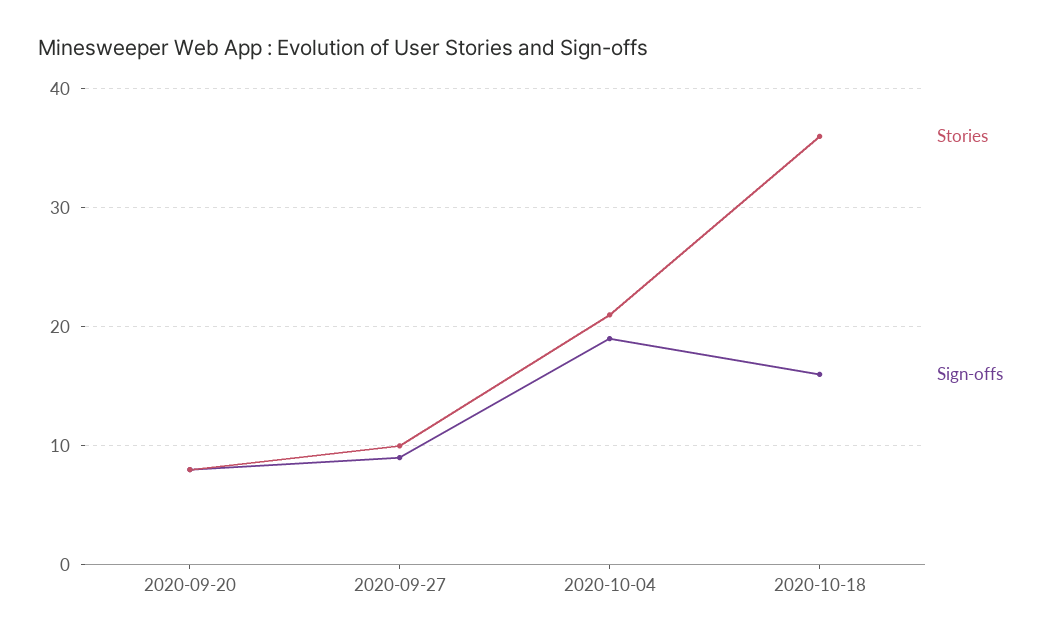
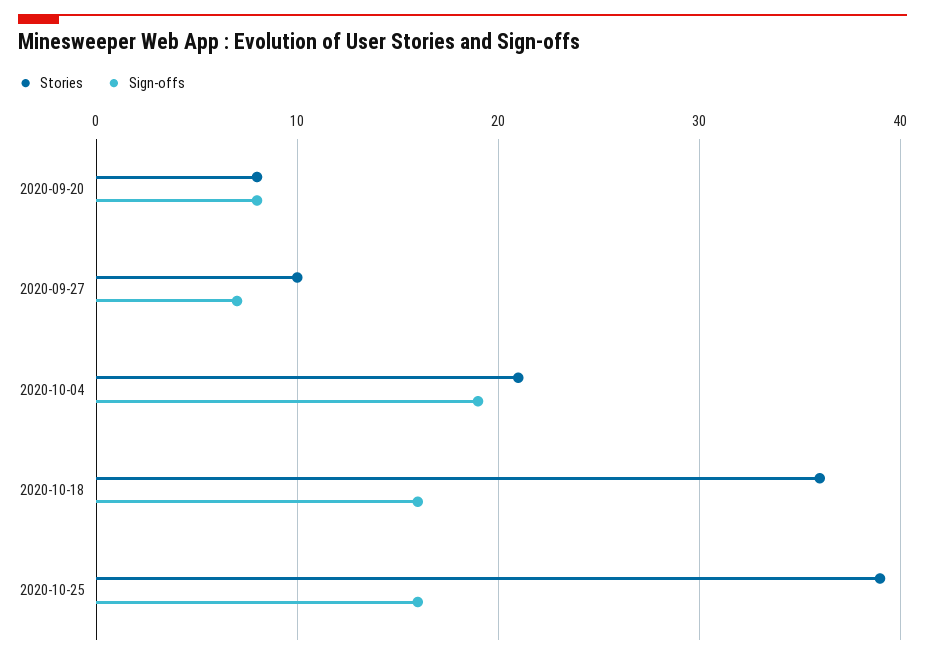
Sign-offs, 2020-09-27: 9 -> 7
Stories, 2020-10-25: none -> 39
Sign-offs, 2020-10-25: none -> 16

